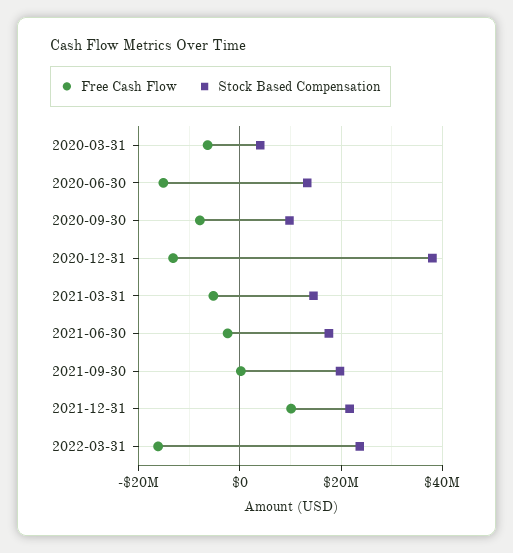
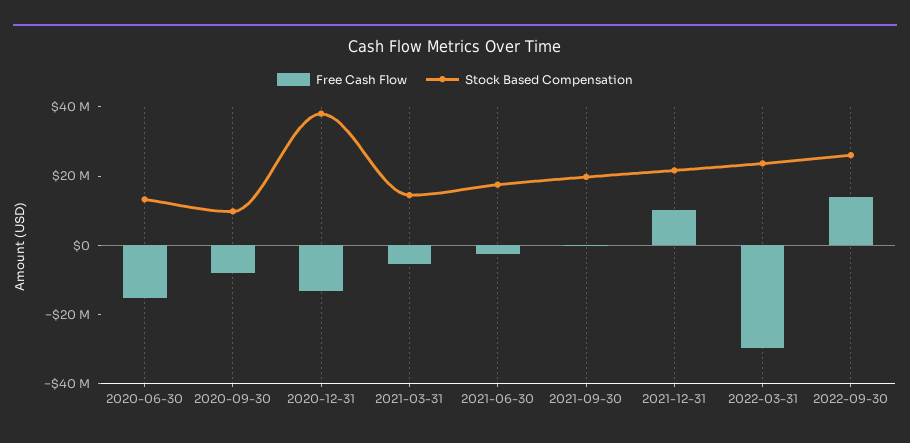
Free Cash Flow, 2020-03-31: -6000000 -> none
Stock Based Compensation, 2020-03-31: 4000000 -> none
Free Cash Flow, 2022-03-31: -16000000 -> -30000000
Free Cash Flow, 2022-09-30: none -> 15000000
Stock Based Compensation, 2022-09-30: none -> 25000000

